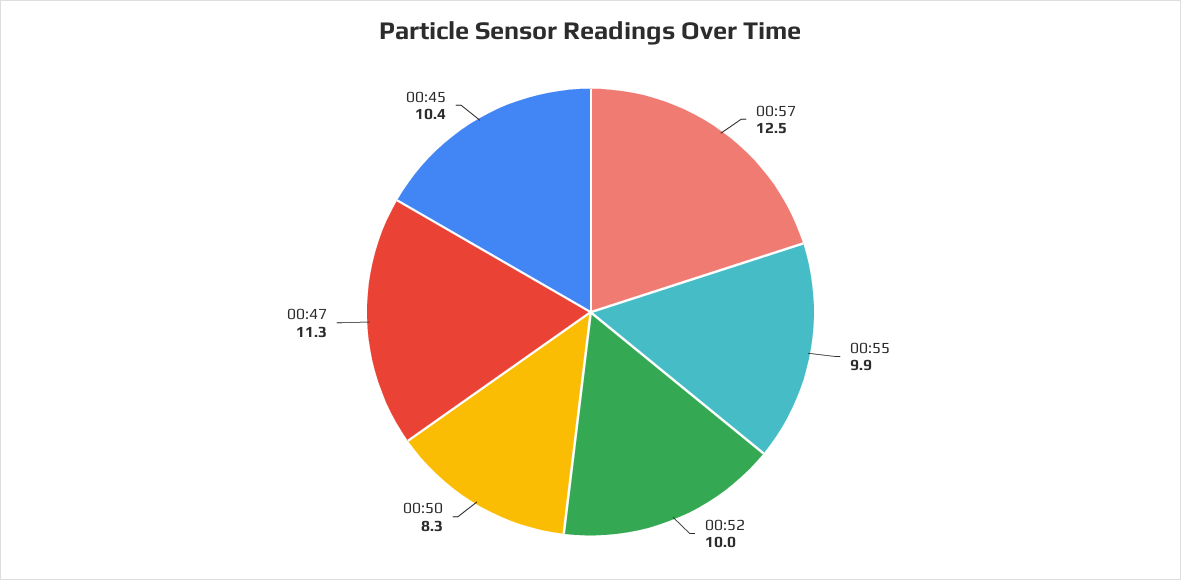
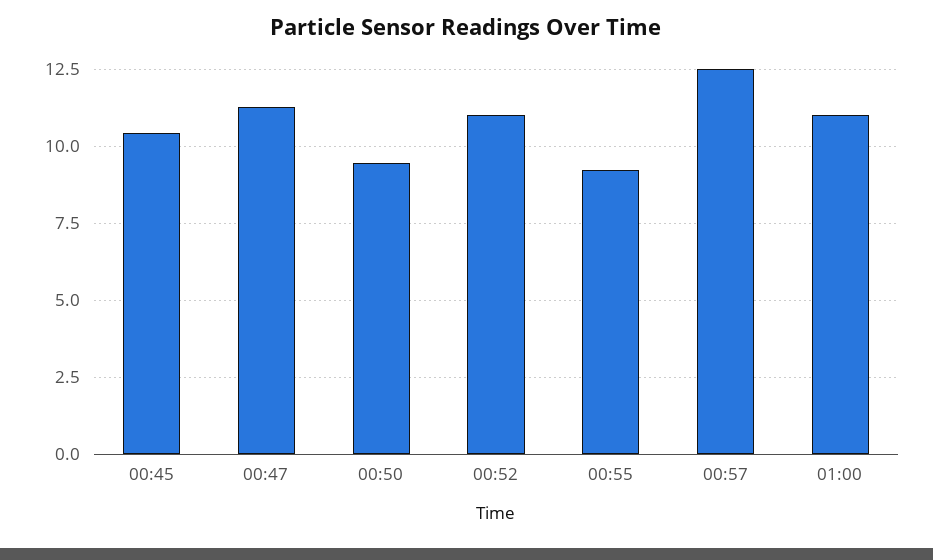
00:55: 9.9 -> 9.25
00:52: 10 -> 11
00:50: 8.3 -> 9.5
01:00: none -> 11

